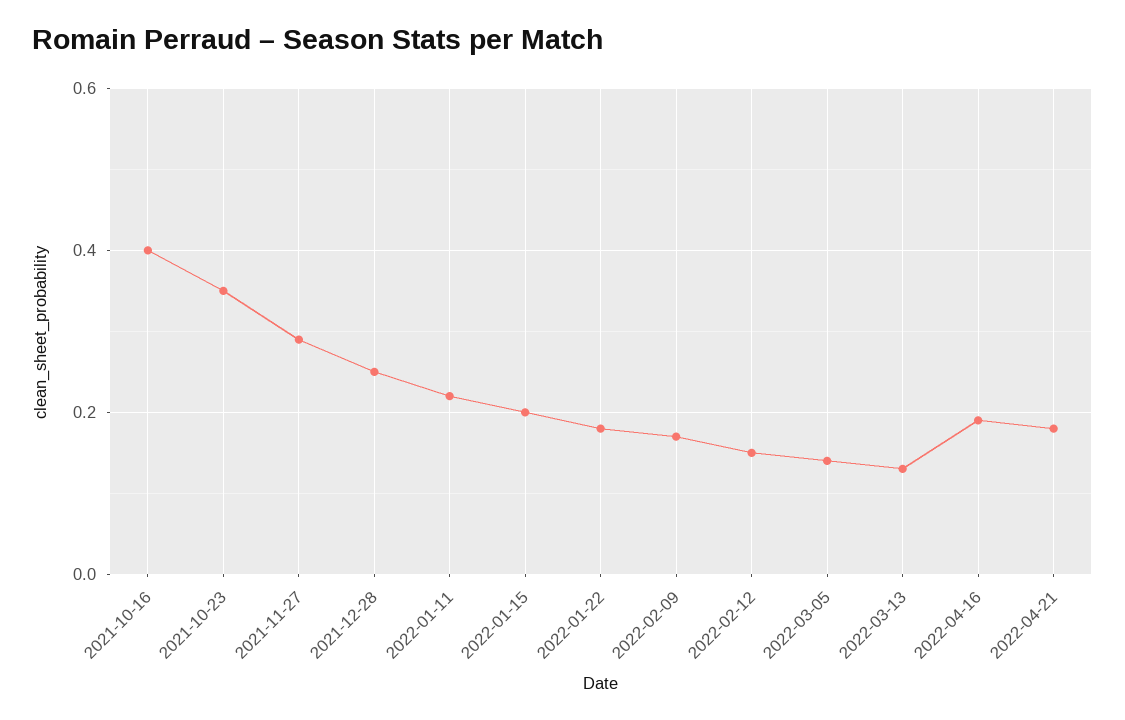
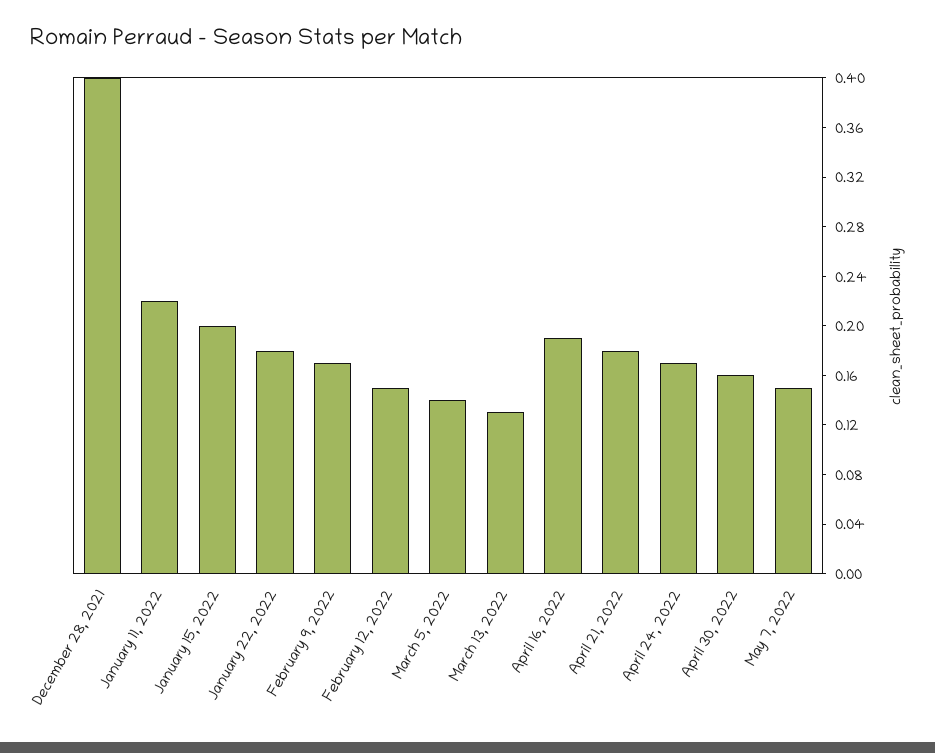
2021-10-16: 0.4 -> none
2021-10-23: 0.35 -> none
2021-11-27: 0.3 -> none
2021-12-28: 0.25 -> 0.4
April 24, 2022: none -> 0.17
April 30, 2022: none -> 0.16
May 7, 2022: none -> 0.15

